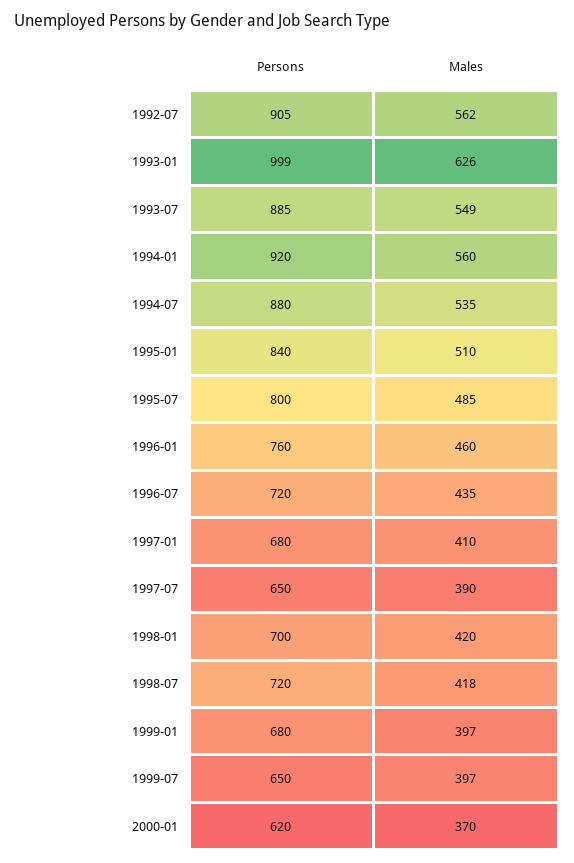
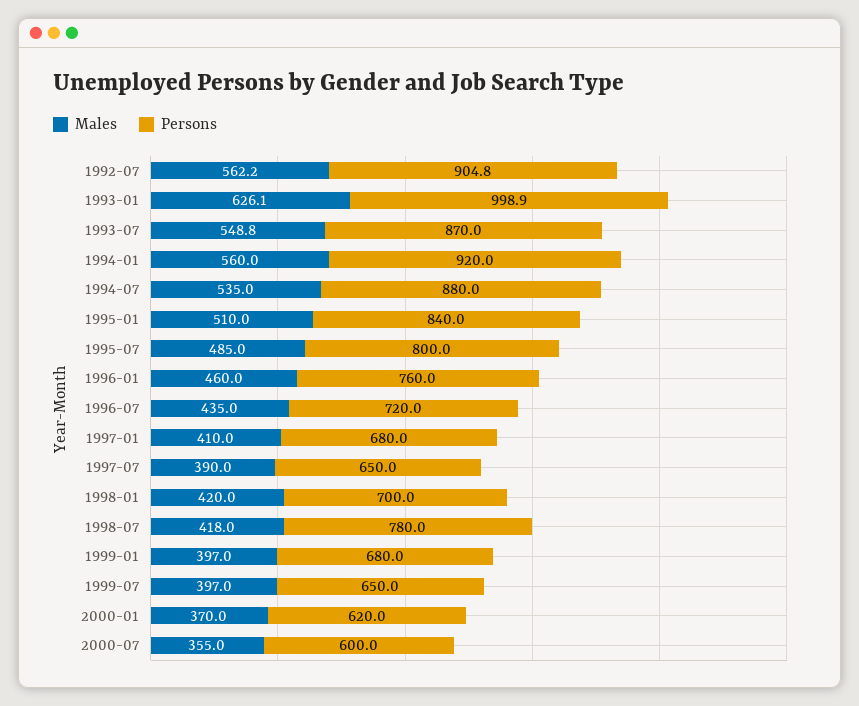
Persons, 1993-07: 885 -> 870
Persons, 1998-07: 720 -> 780
Males, 2000-07: none -> 355
Persons, 2000-07: none -> 600

